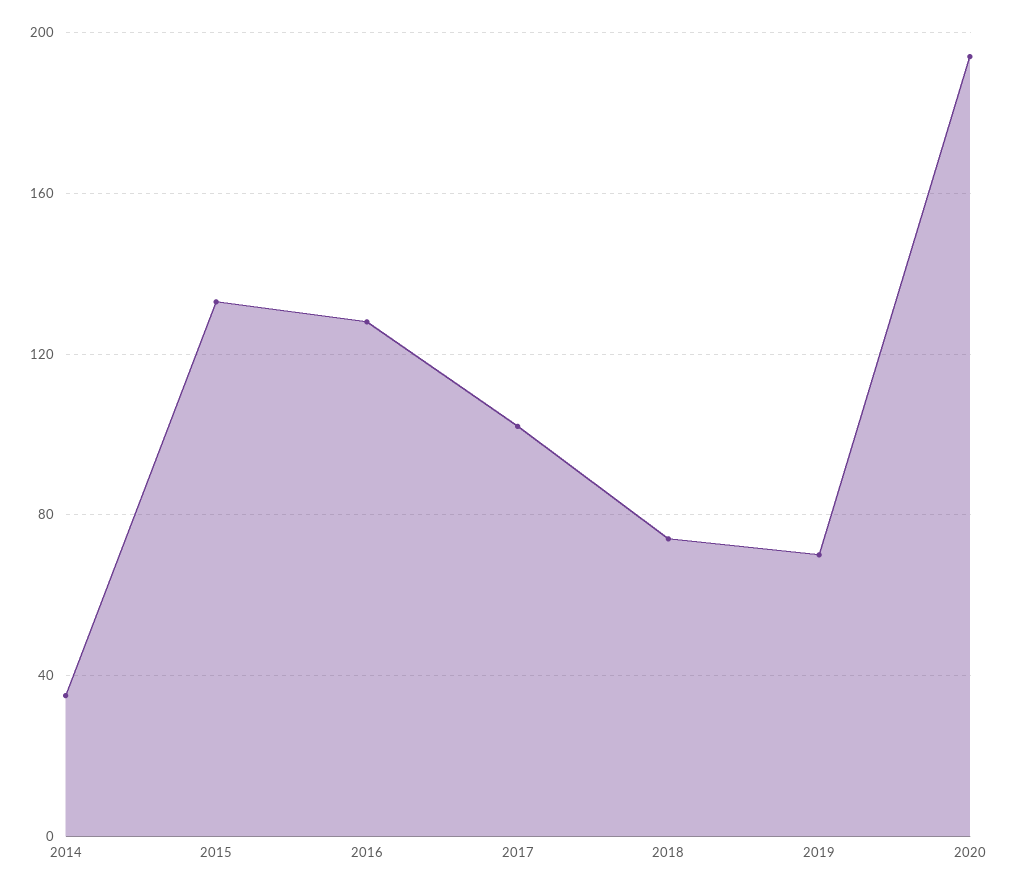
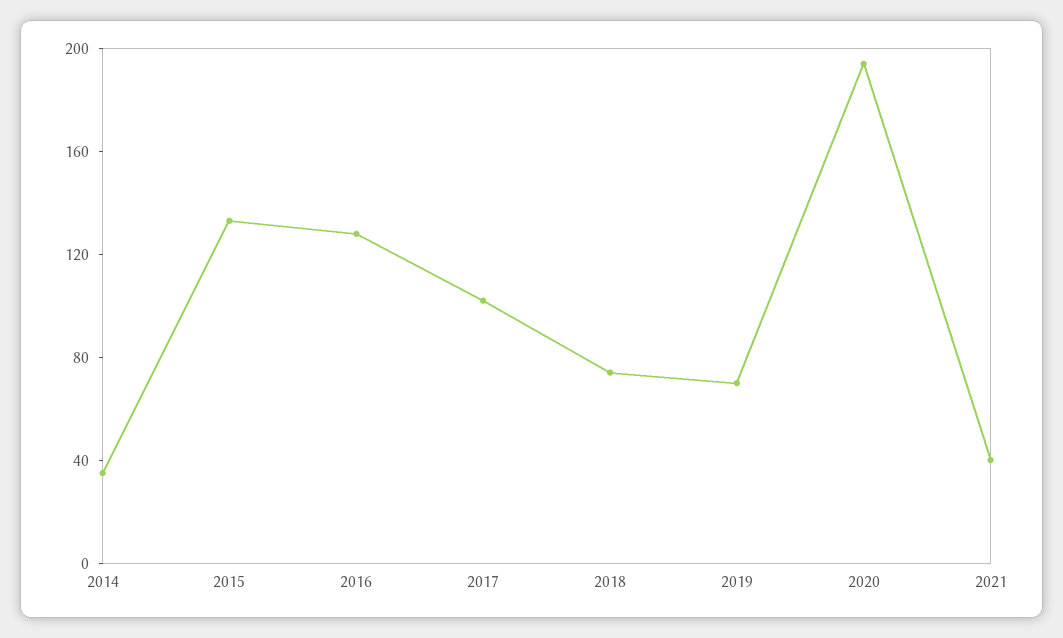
2021: none -> 40

